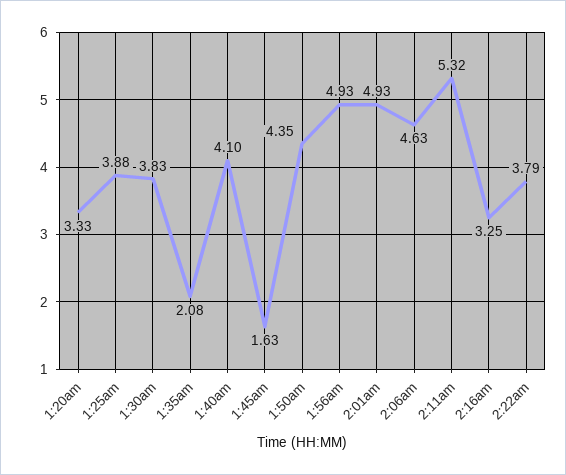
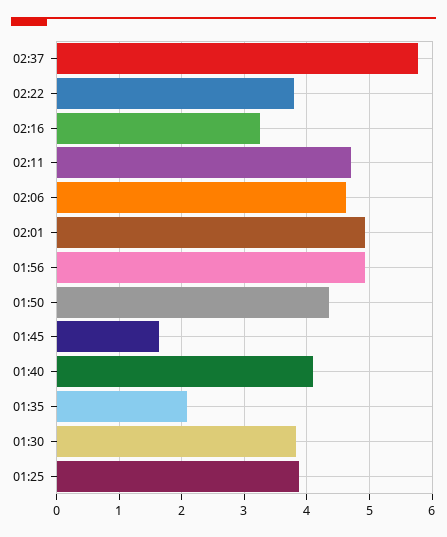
1:20am: 3.33 -> none
2:11am: 5.32 -> 4.7
02:37: none -> 5.8

